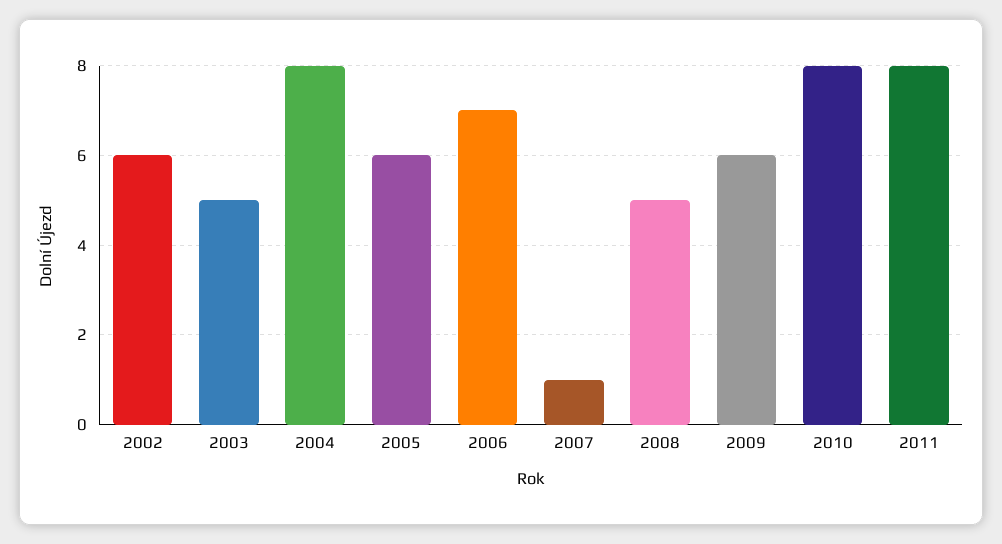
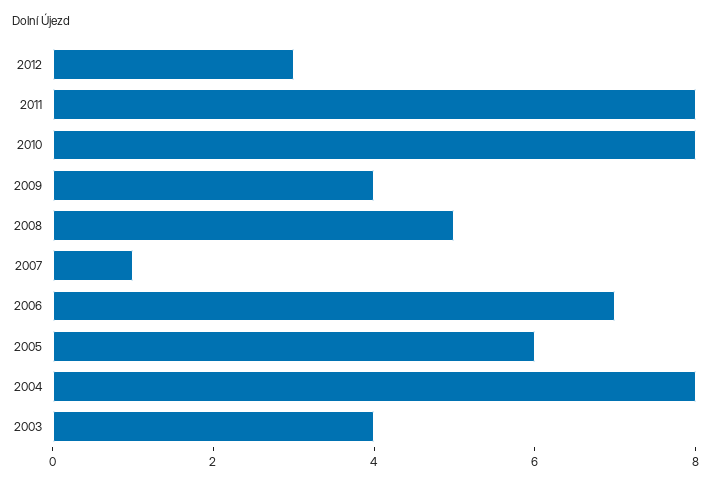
2002: 6 -> none
2003: 5 -> 4
2009: 6 -> 4
2012: none -> 3

